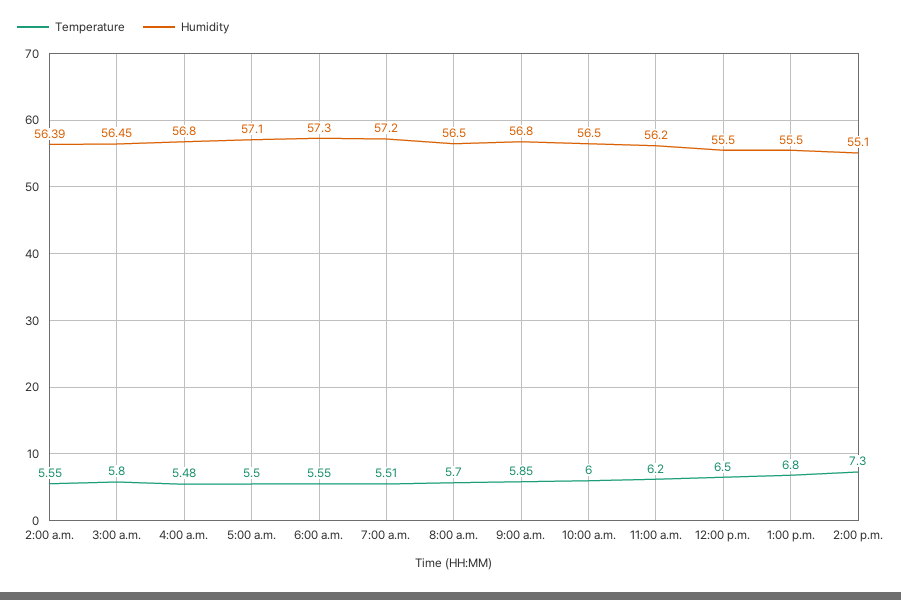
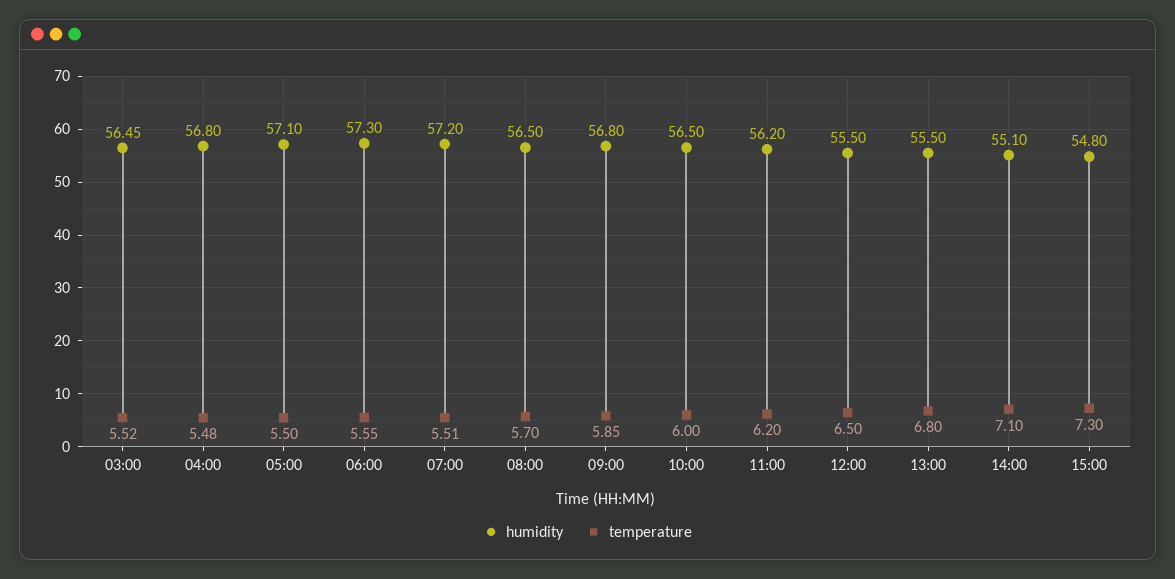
Temperature, 2:00 a.m.: 5.55 -> none
Humidity, 2:00 a.m.: 56.39 -> none
Temperature, 3:00 a.m.: 5.8 -> 5.52
Temperature, 2:00 p.m.: 7.3 -> 7.1
Humidity, 15:00: none -> 54.8
Temperature, 15:00: none -> 7.3

